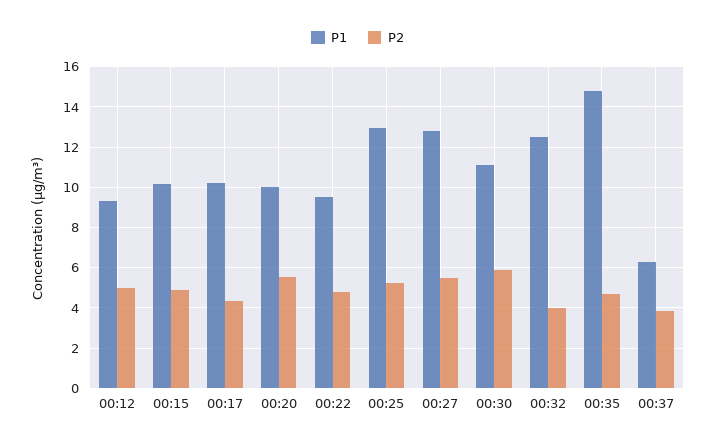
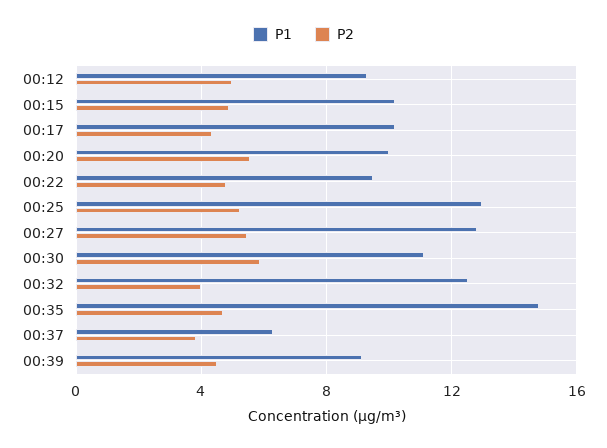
P1, 00:39: none -> 9
P2, 00:39: none -> 4.5

